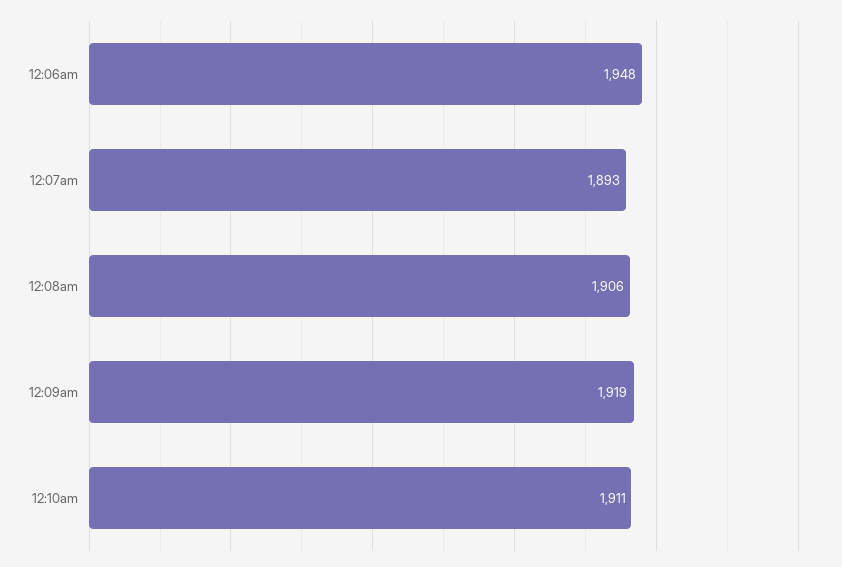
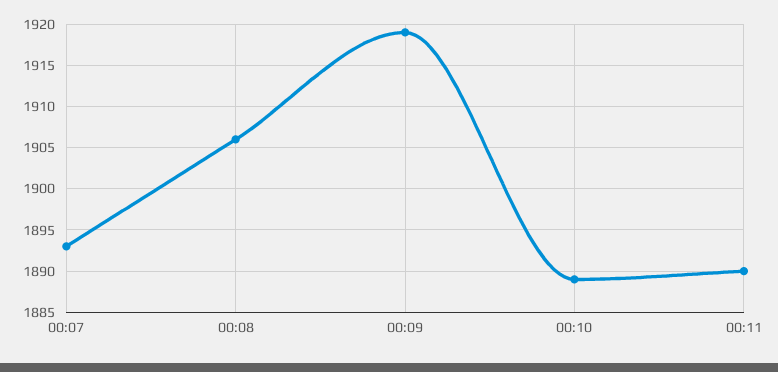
12:06am: 1948 -> none
12:10am: 1911 -> 1889
00:11: none -> 1890

